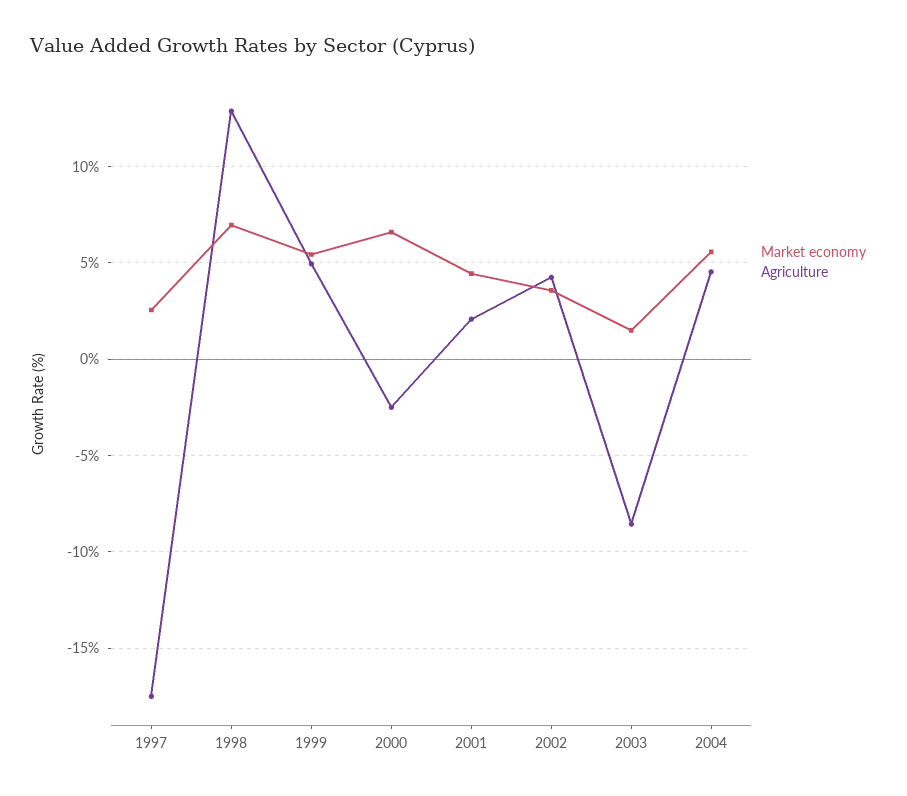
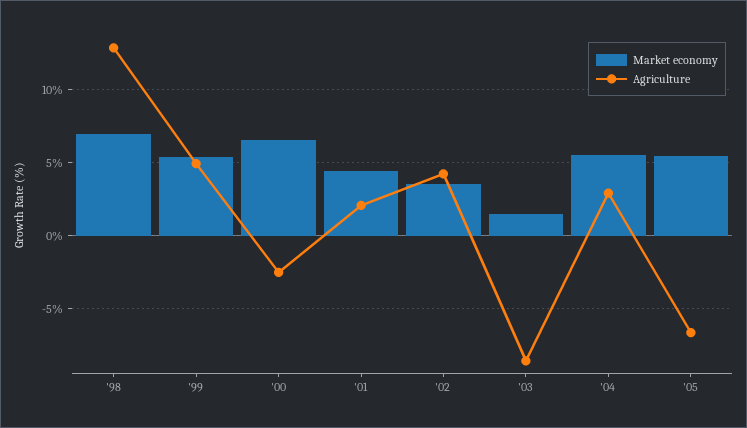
Market economy, 1997: 2.5 -> none
Agriculture, 1997: -17.5 -> none
Agriculture, 2004: 4.5 -> 3
Market economy, '05: none -> 5.5
Agriculture, '05: none -> -6.5

